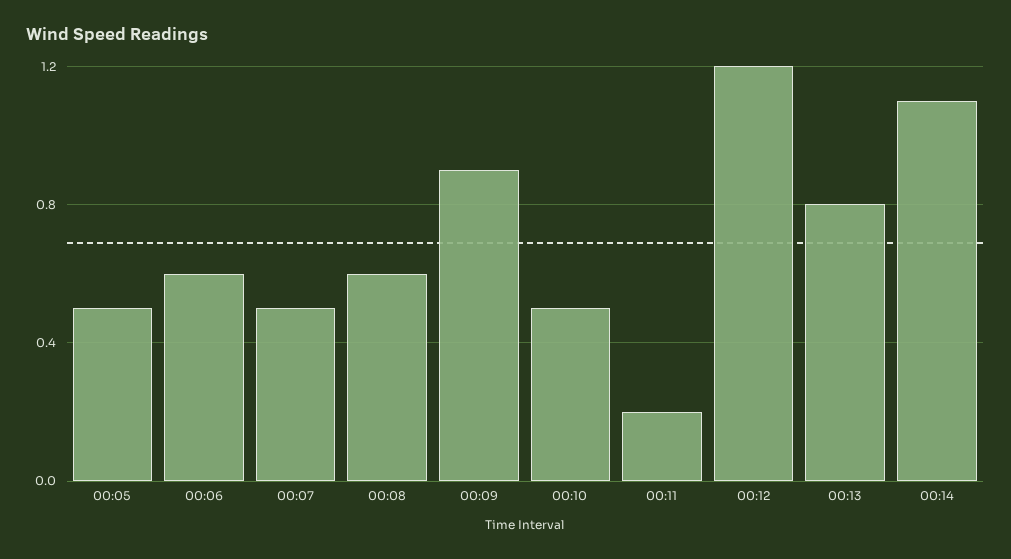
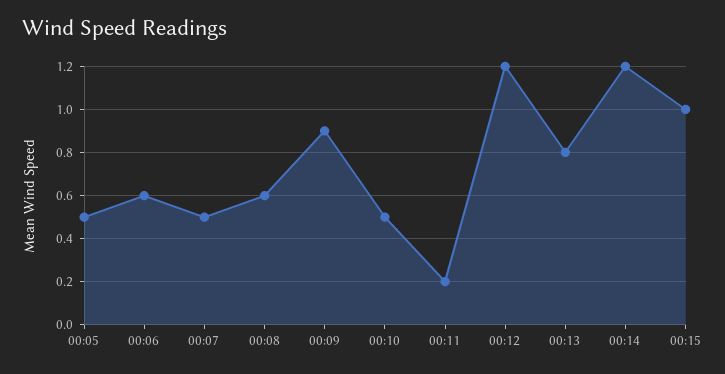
00:14: 1.1 -> 1.2
00:15: none -> 1

